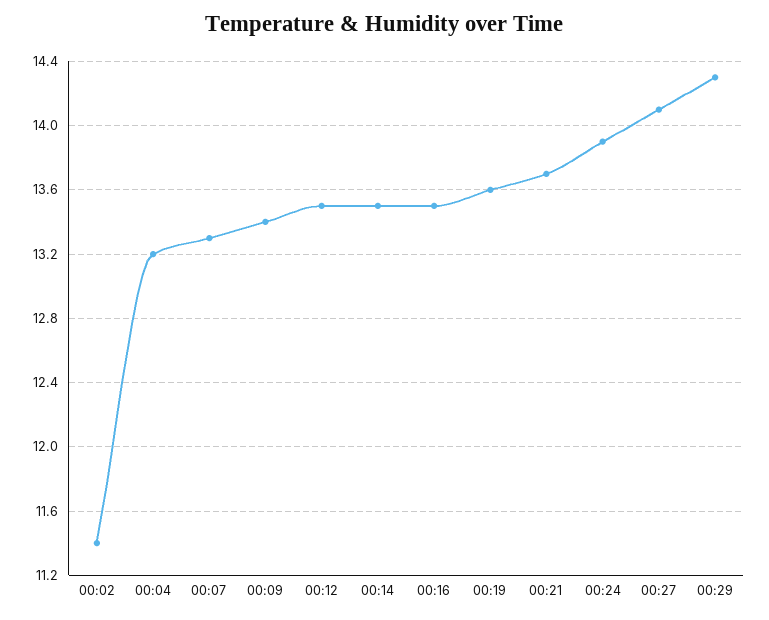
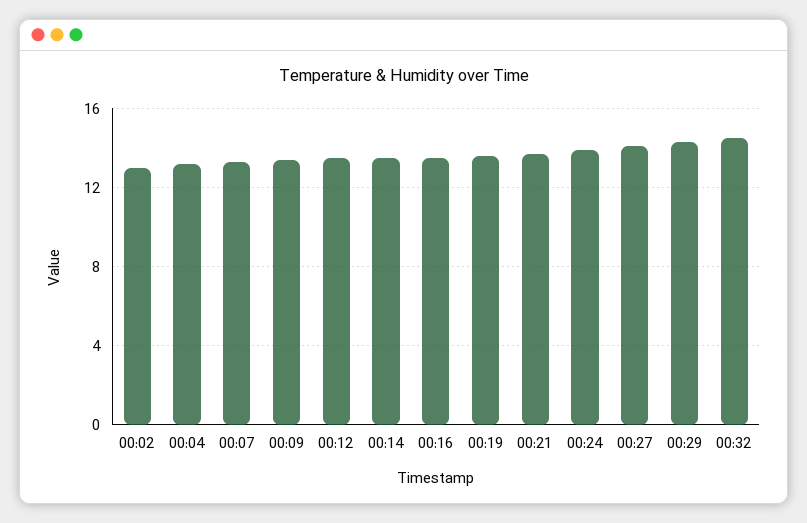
00:02: 11.4 -> 13
00:32: none -> 14.5

